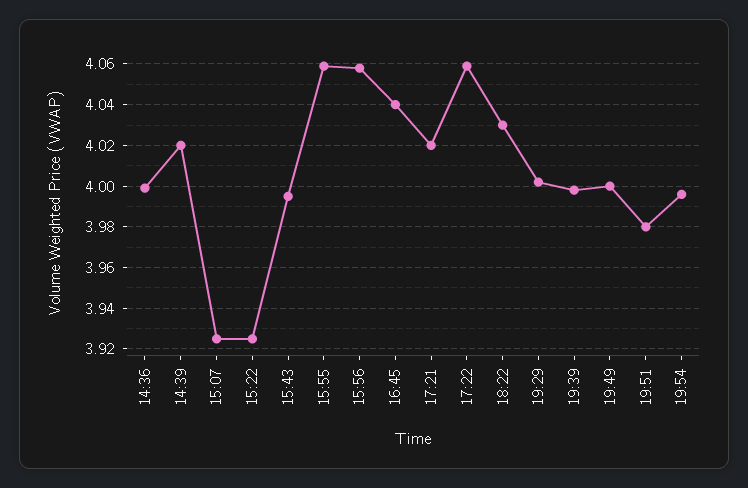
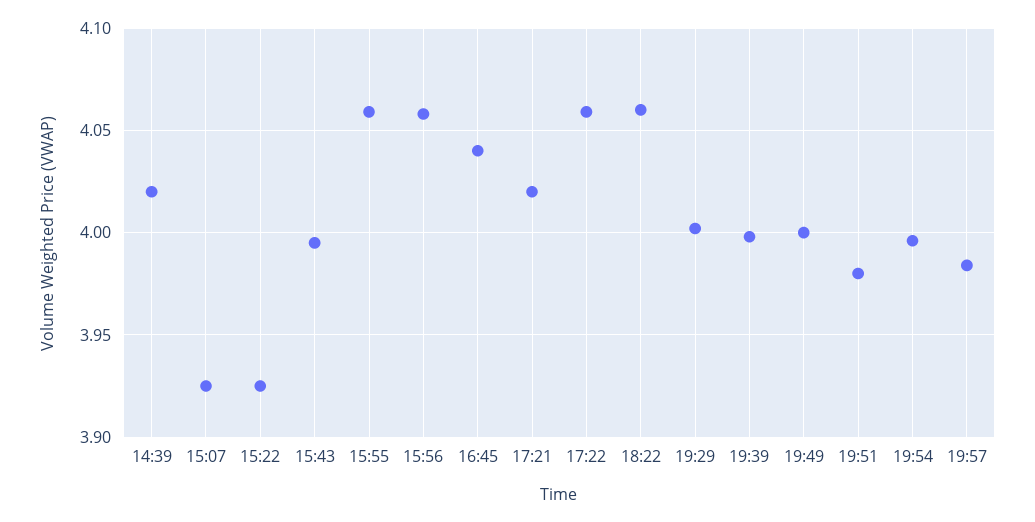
14:36: 4 -> none
18:22: 4.03 -> 4.06
19:57: none -> 3.985

